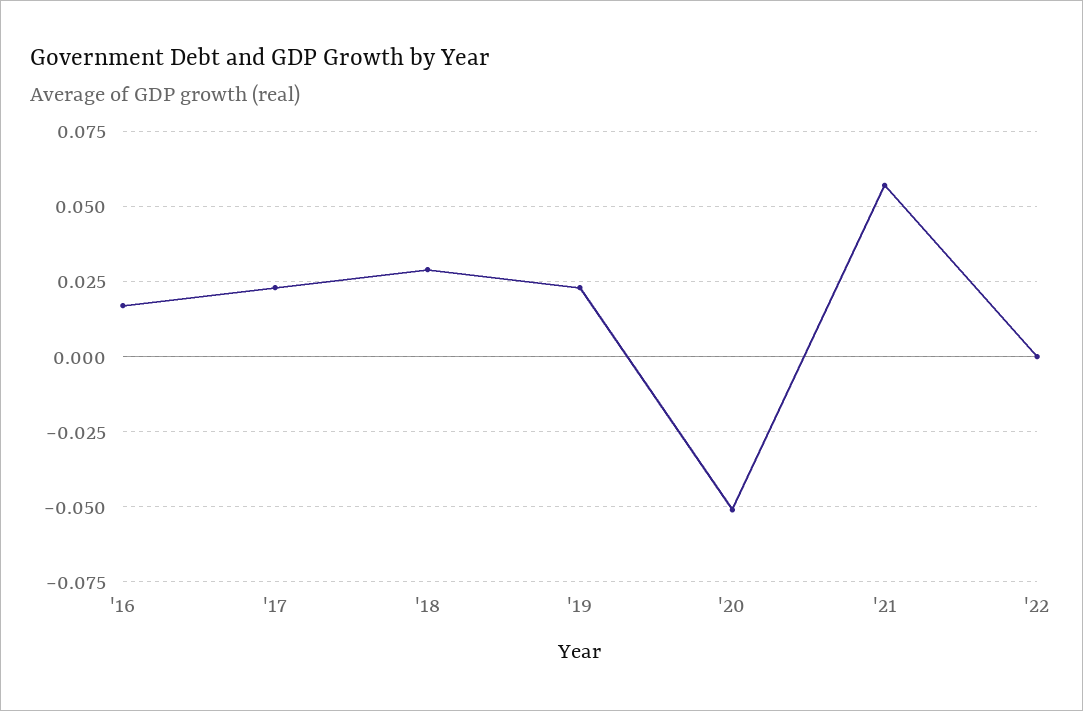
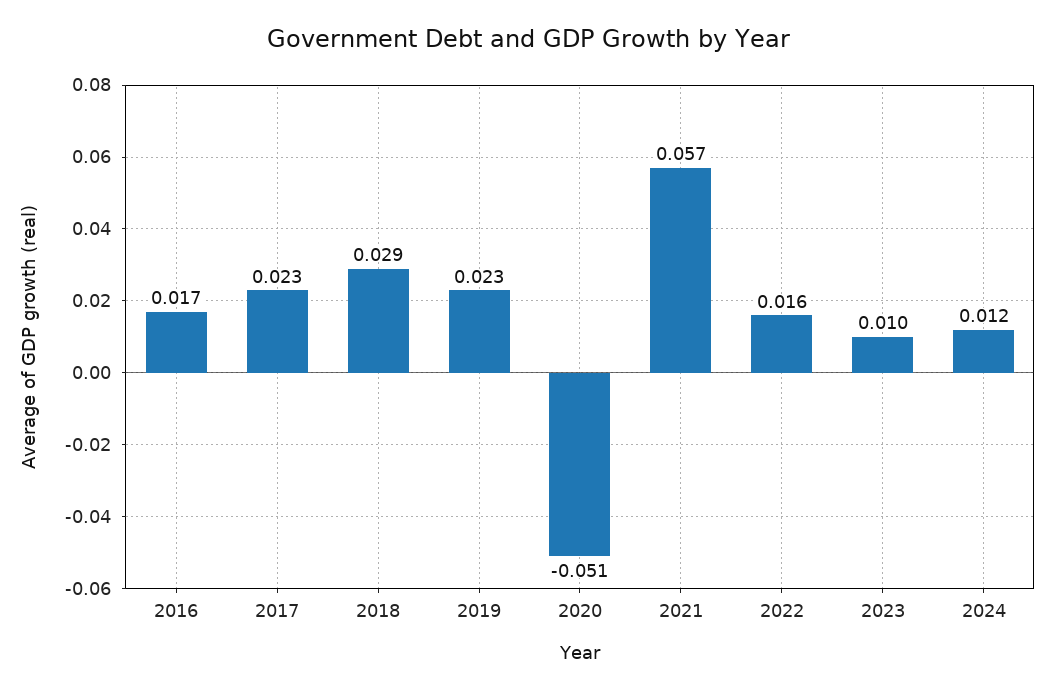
'22: 0 -> 0.016
2023: none -> 0.01
2024: none -> 0.012

